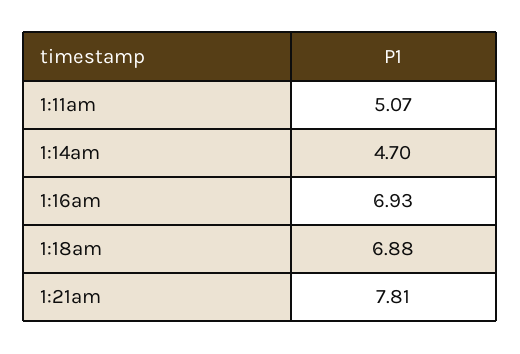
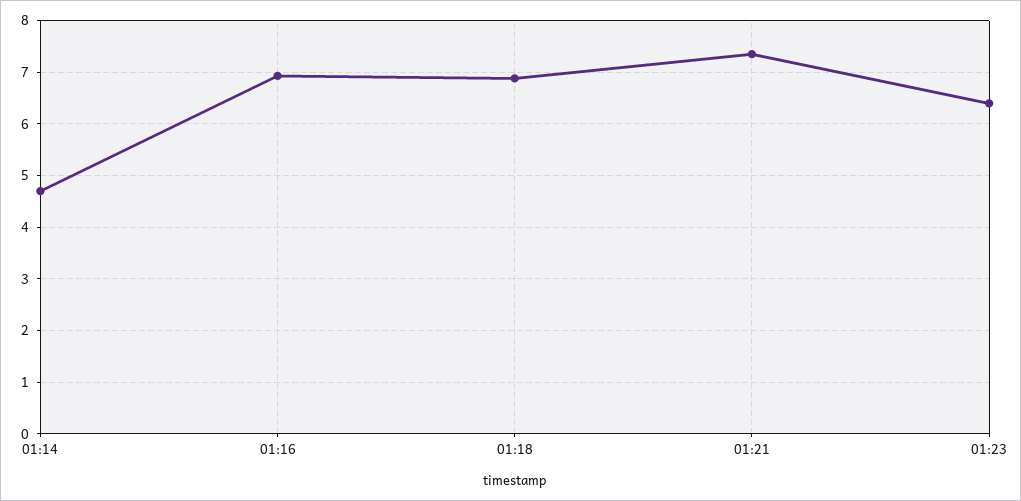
1:11am: 5.07 -> none
1:21am: 7.81 -> 7.4
01:23: none -> 6.4

